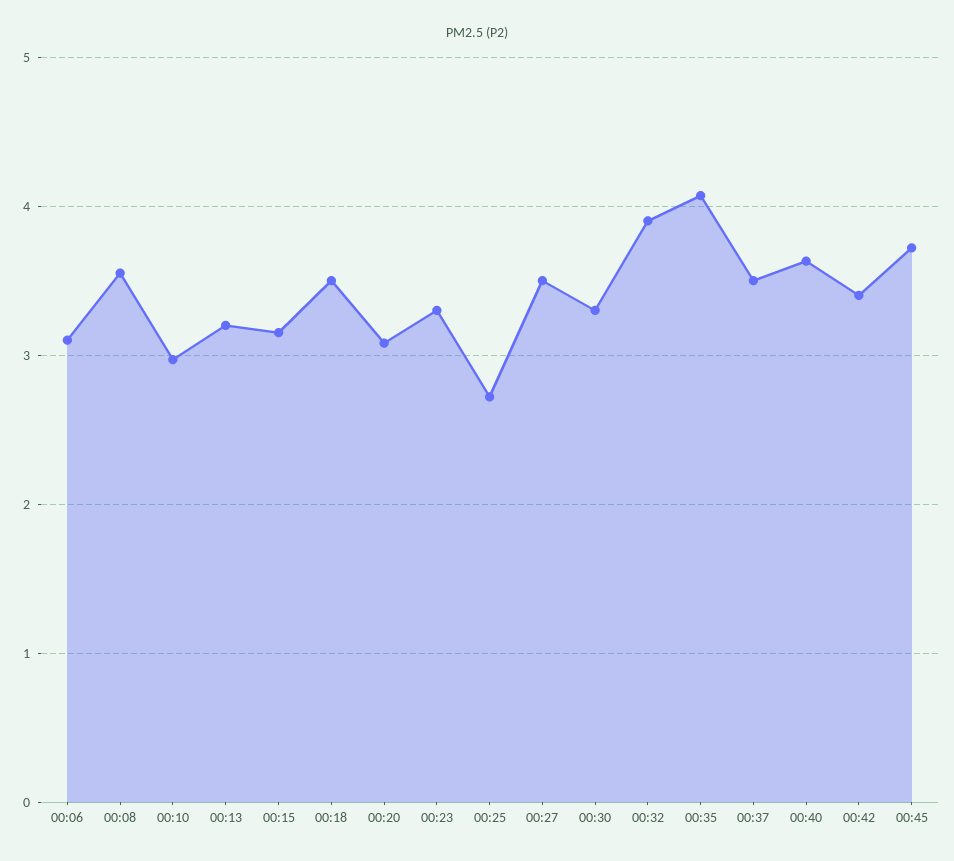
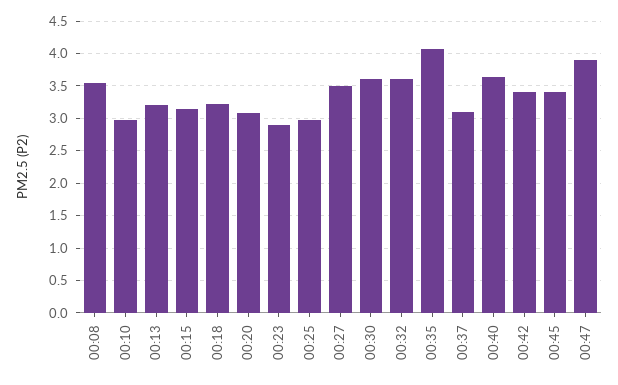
00:06: 3.1 -> none
00:18: 3.5 -> 3.2
00:23: 3.3 -> 2.9
00:25: 2.7 -> 3
00:30: 3.3 -> 3.6
00:32: 3.9 -> 3.6
00:37: 3.5 -> 3.1
00:45: 3.7 -> 3.4
00:47: none -> 3.9

